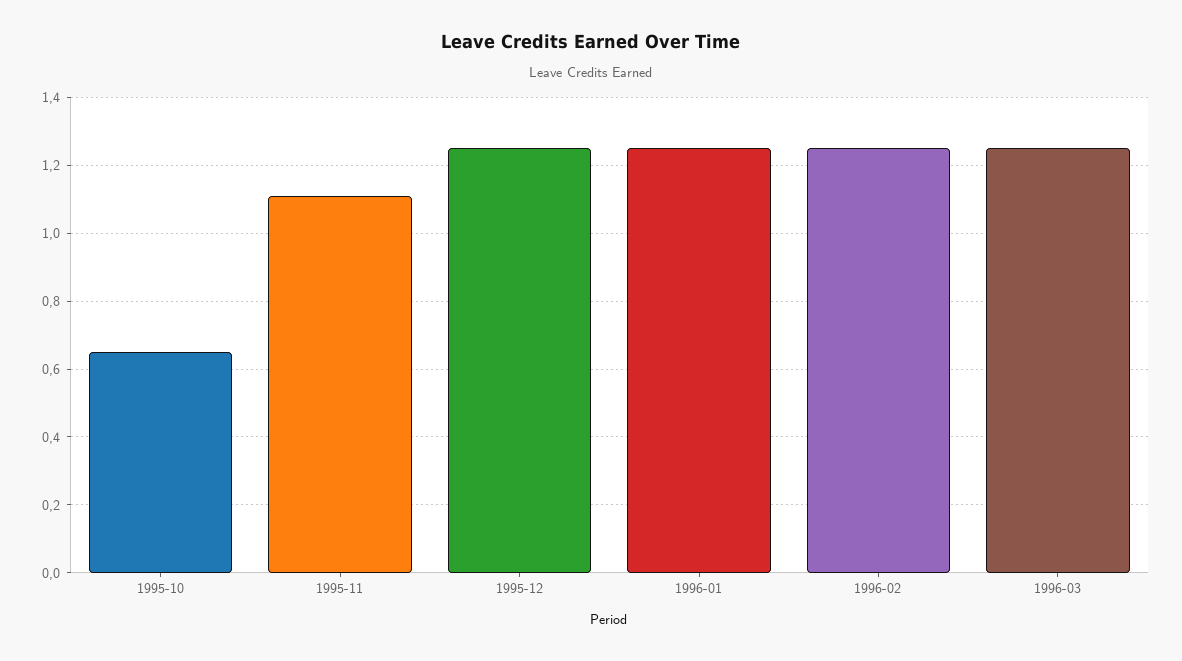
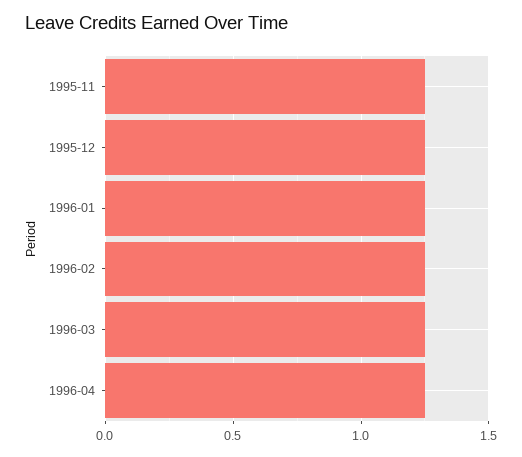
1995-10: 0.65 -> none
1995-11: 1.1 -> 1.25
1996-04: none -> 1.25

